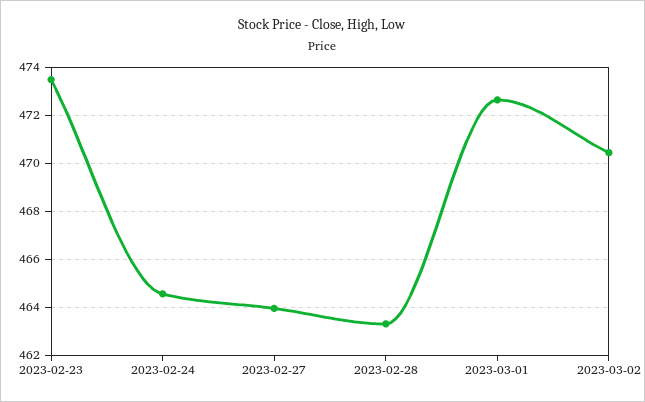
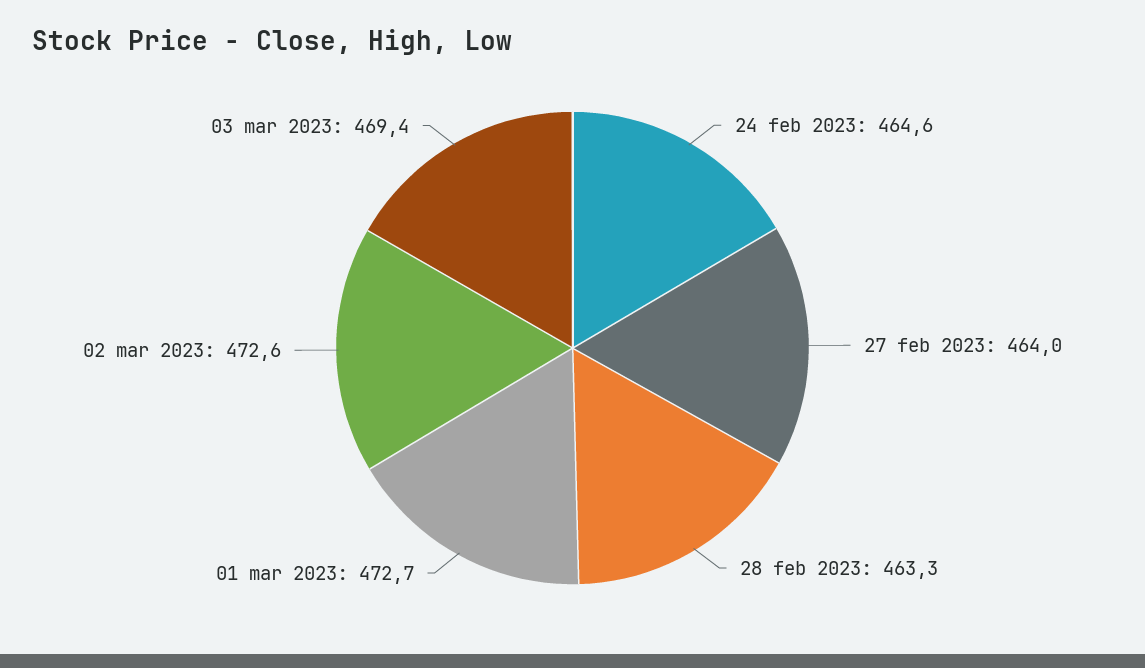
2023-02-23: 473.5 -> none
2023-03-02: 470.5 -> 472.6
03 mar 2023: none -> 469.4

